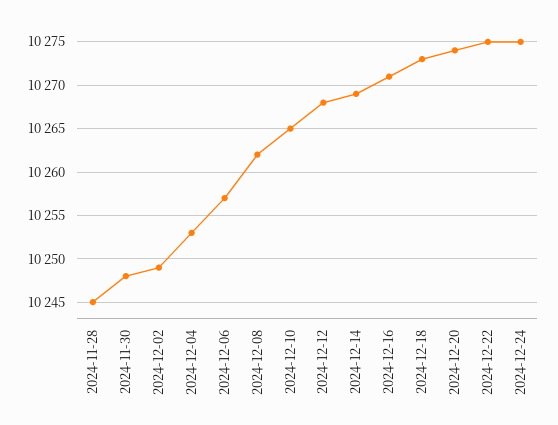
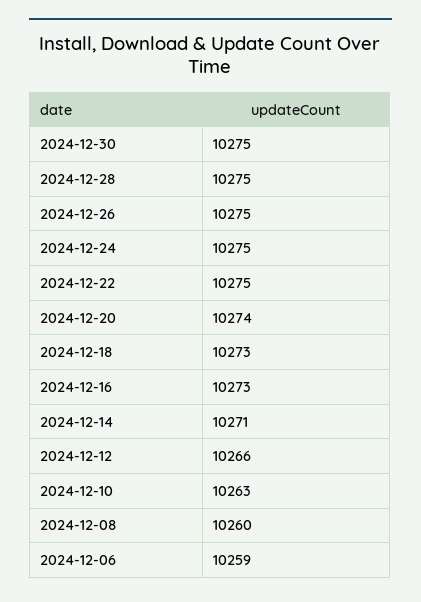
2024-11-28: 10245 -> none
2024-11-30: 10248 -> none
2024-12-02: 10249 -> none
2024-12-04: 10253 -> none
2024-12-06: 10257 -> 10259
2024-12-08: 10262 -> 10260
2024-12-10: 10265 -> 10263
2024-12-12: 10268 -> 10266
2024-12-14: 10269 -> 10271
2024-12-16: 10271 -> 10273
2024-12-30: none -> 10275
2024-12-28: none -> 10275
2024-12-26: none -> 10275

